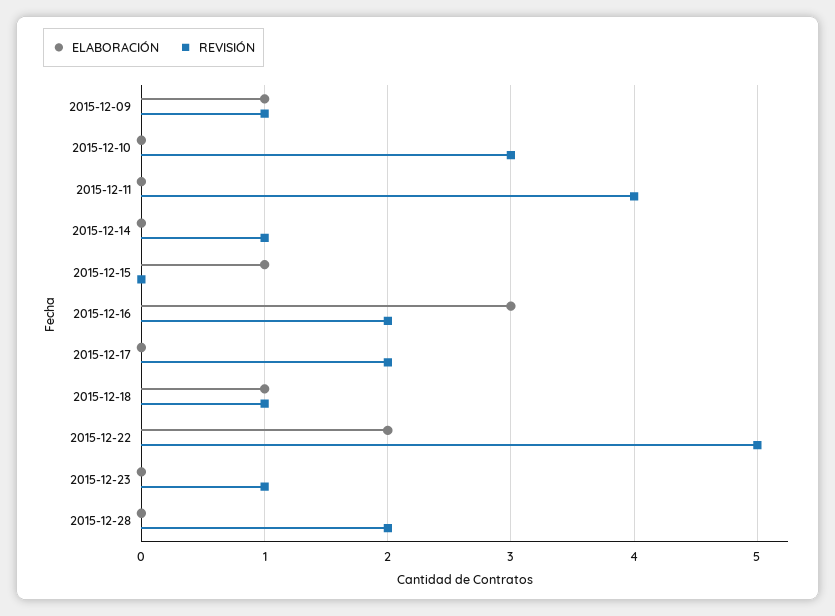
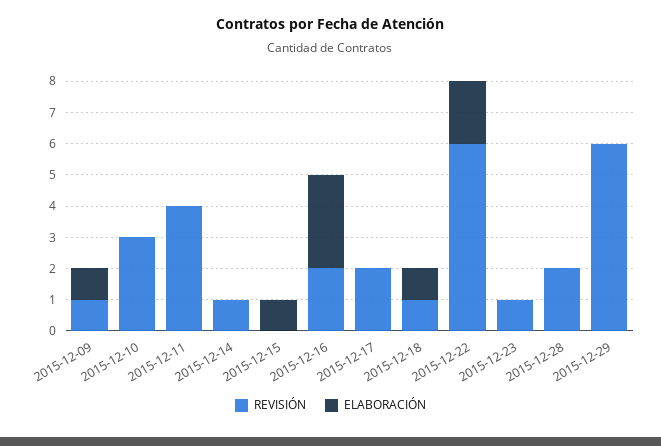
REVISIÓN, 2015-12-22: 5 -> 6
REVISIÓN, 2015-12-29: none -> 6
ELABORACIÓN, 2015-12-29: none -> 0

